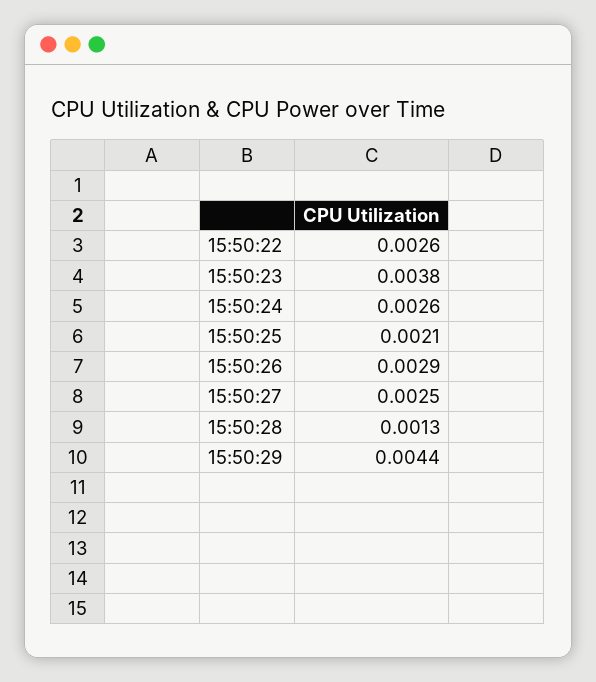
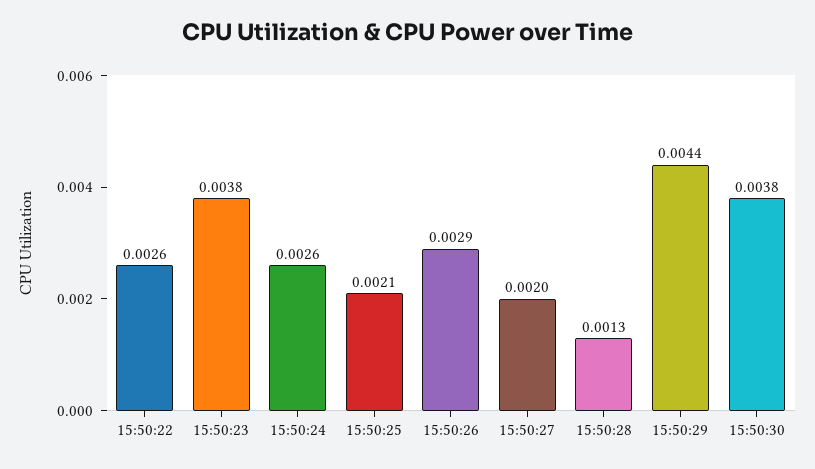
15:50:27: 0.0025 -> 0.002
15:50:30: none -> 0.0038

